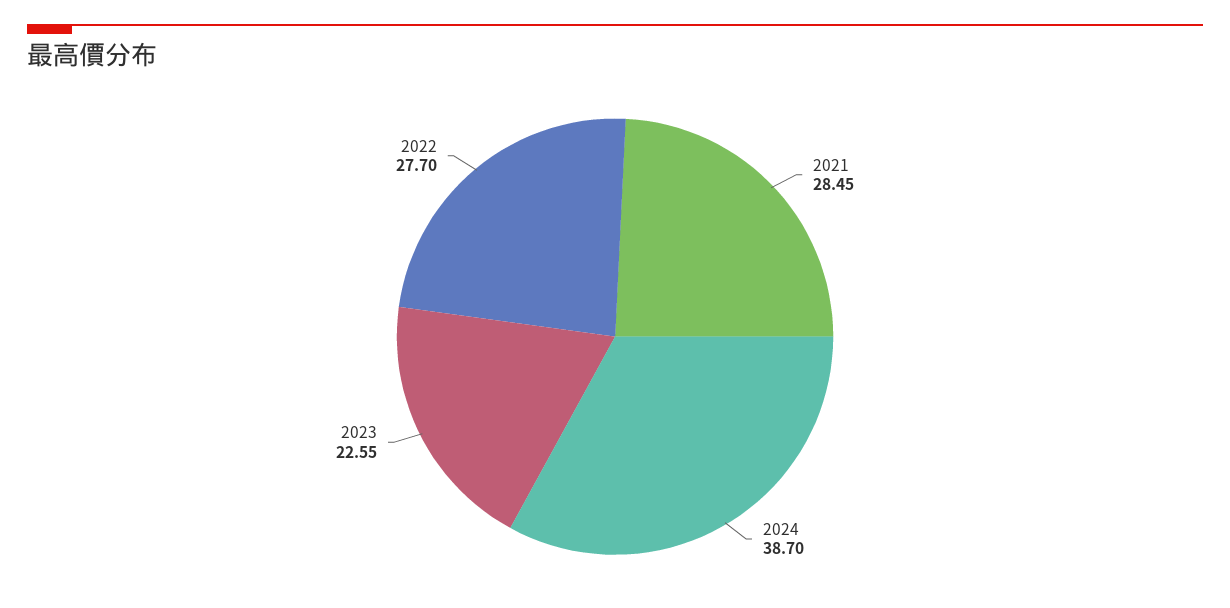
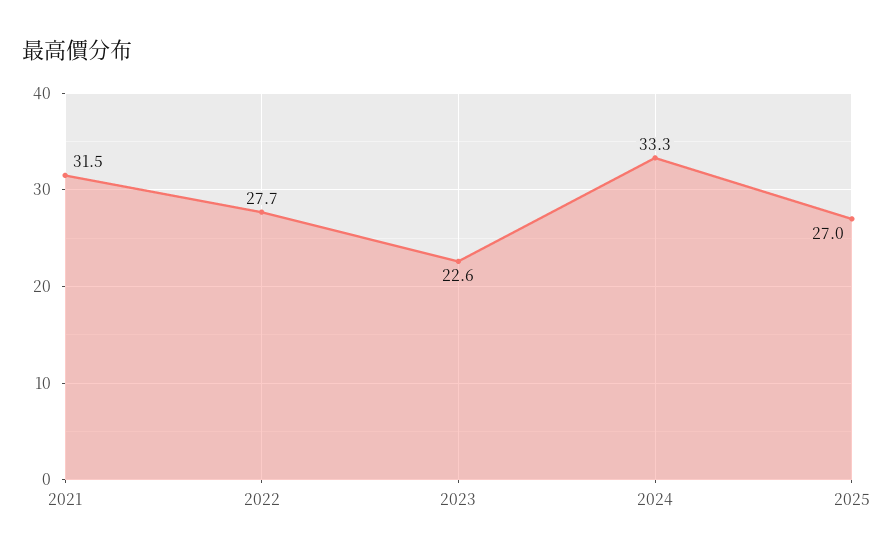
2021: 28.45 -> 31.5
2024: 38.7 -> 33.3
2025: none -> 27

